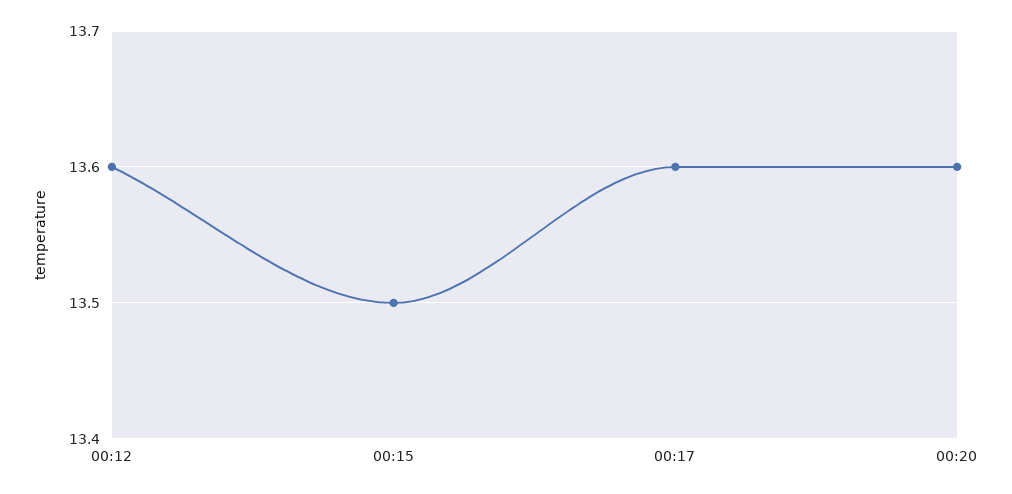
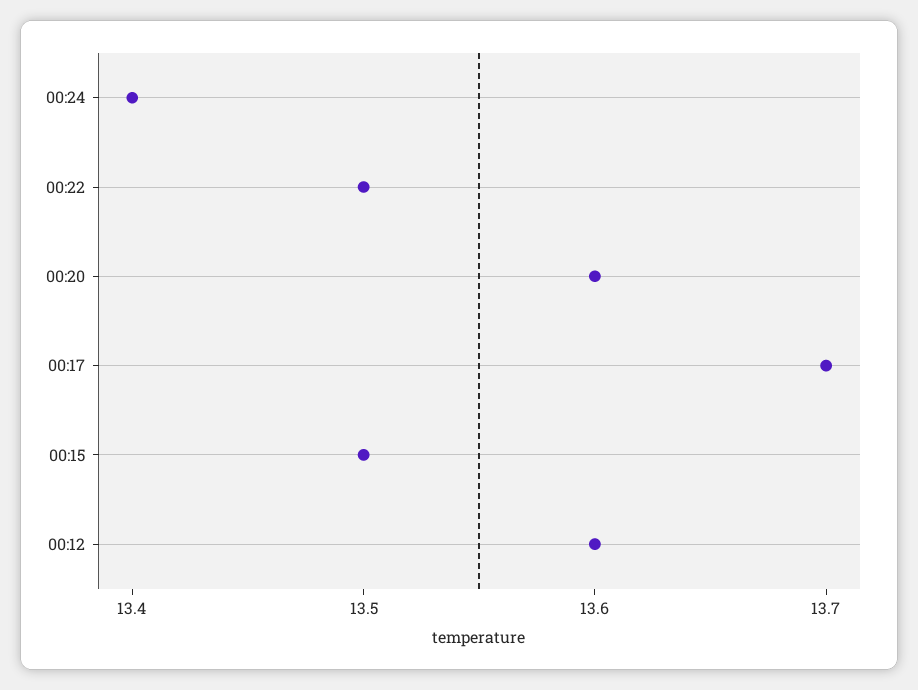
00:17: 13.6 -> 13.7
00:24: none -> 13.4
00:22: none -> 13.5

